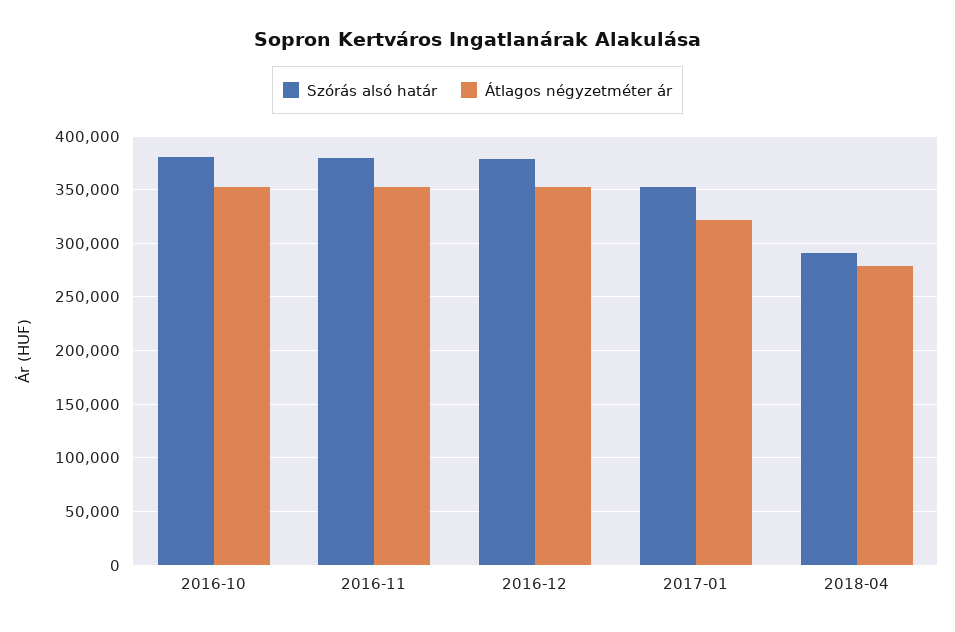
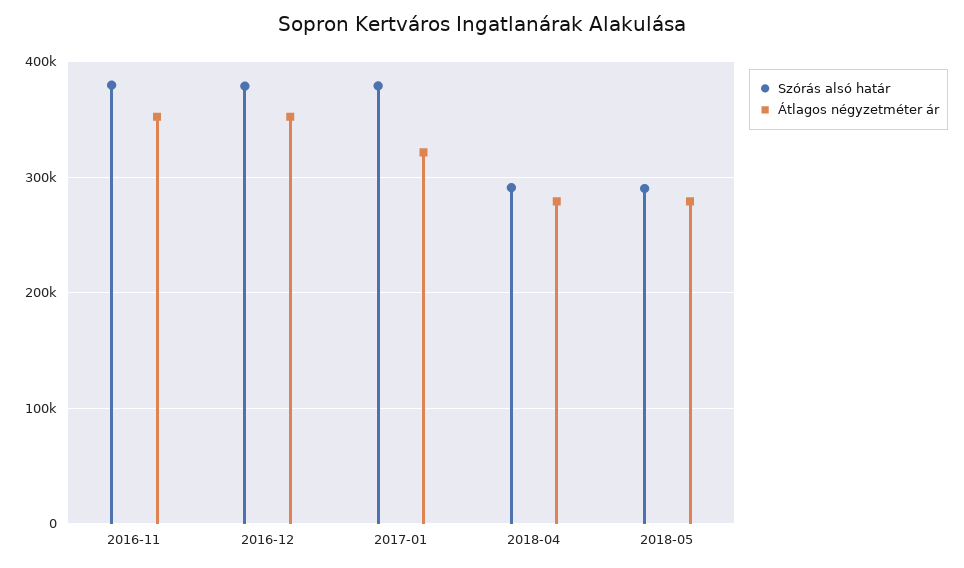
Szórás alsó határ, 2016-10: 380000 -> none
Átlagos négyzetméter ár, 2016-10: 350000 -> none
Szórás alsó határ, 2017-01: 350000 -> 380000
Szórás alsó határ, 2018-05: none -> 290000
Átlagos négyzetméter ár, 2018-05: none -> 280000

